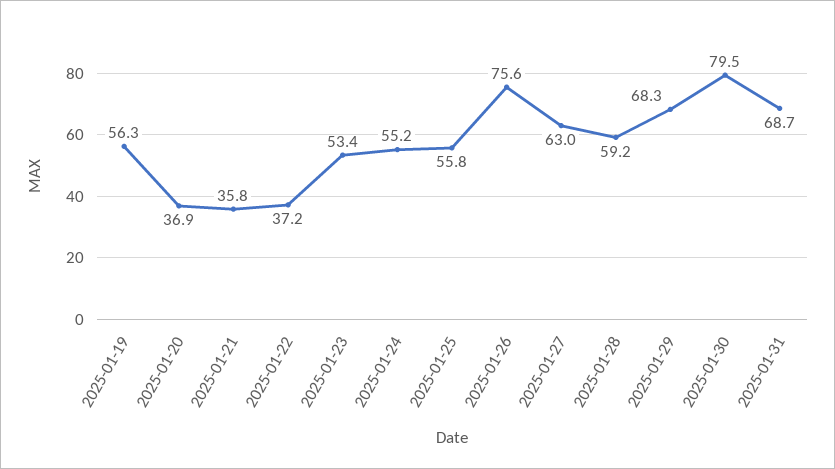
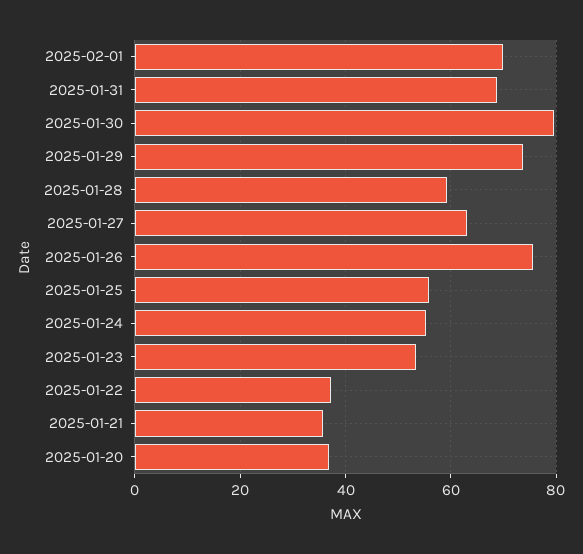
2025-01-19: 56.3 -> none
2025-01-29: 68.3 -> 74
2025-02-01: none -> 70

